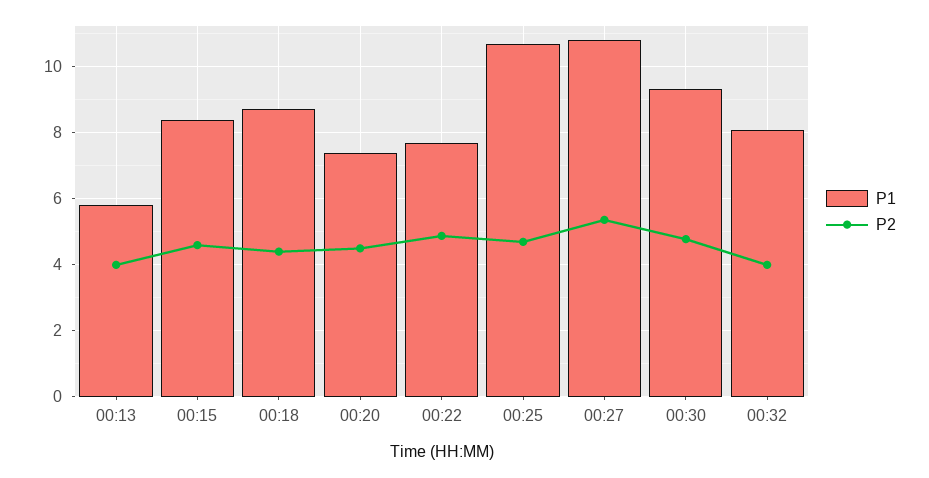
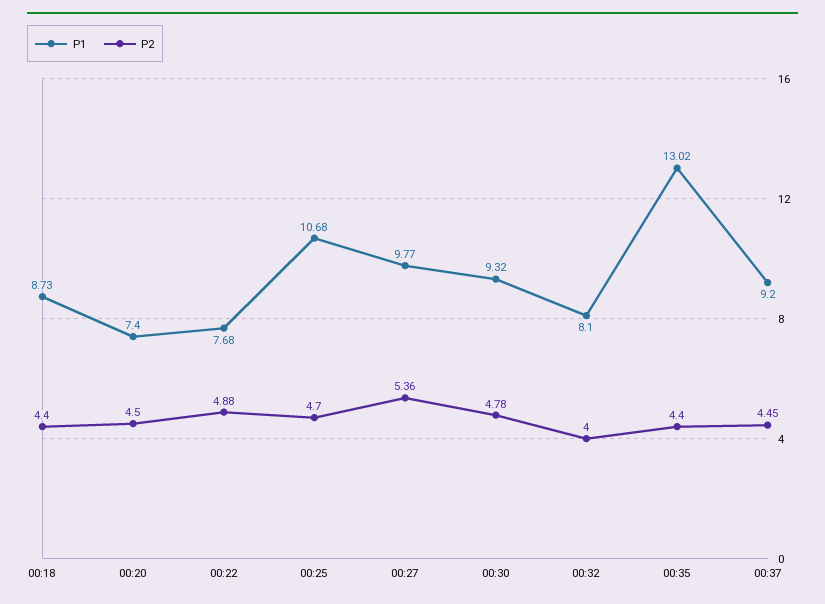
P1, 00:13: 5.8 -> none
P2, 00:13: 4 -> none
P1, 00:15: 8.4 -> none
P2, 00:15: 4.6 -> none
P1, 00:27: 10.8 -> 9.77
P1, 00:35: none -> 13.02
P2, 00:35: none -> 4.4
P1, 00:37: none -> 9.2
P2, 00:37: none -> 4.45

